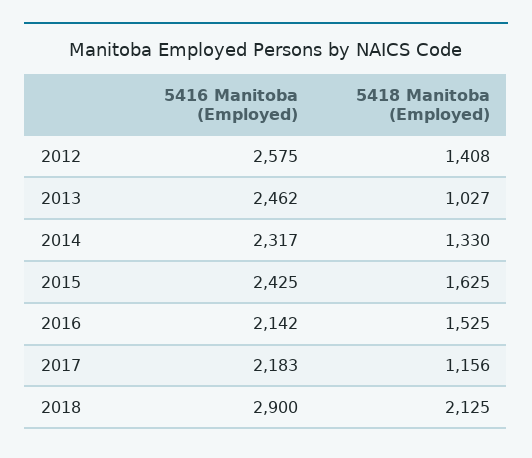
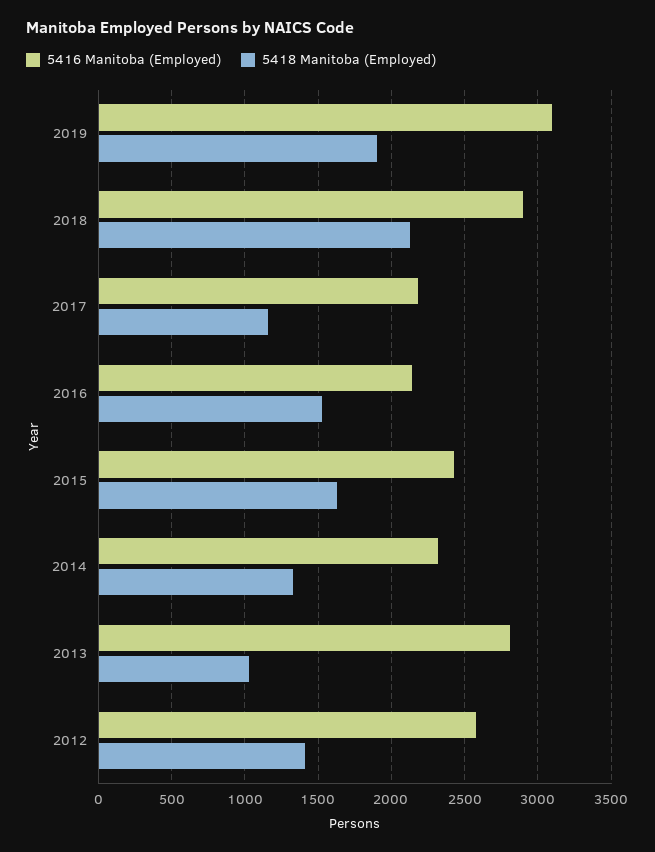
5416 Manitoba (Employed), 2013: 2462 -> 2800
5416 Manitoba (Employed), 2019: none -> 3100
5418 Manitoba (Employed), 2019: none -> 1900

